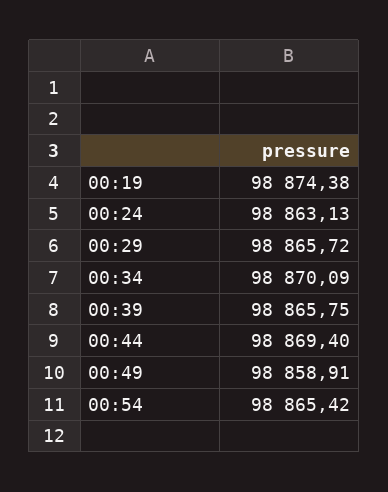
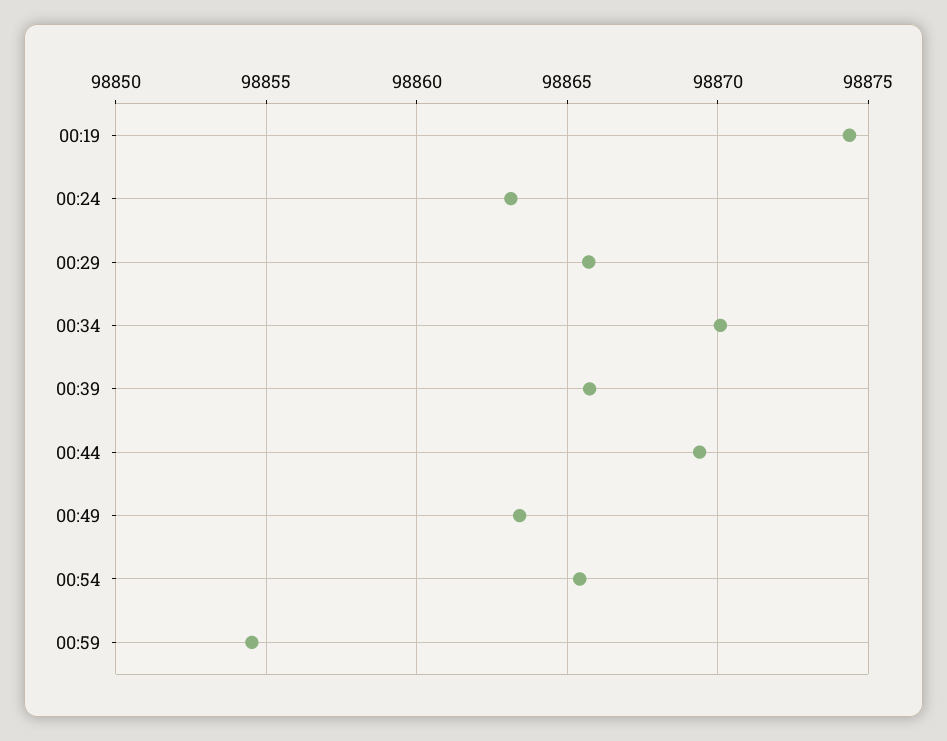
00:49: 98858.91 -> 98863.5
00:59: none -> 98854.5

